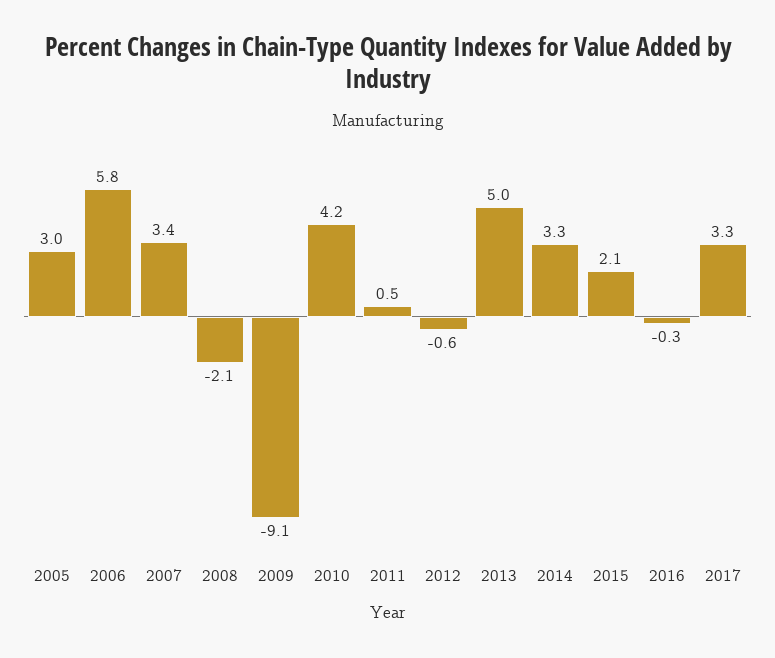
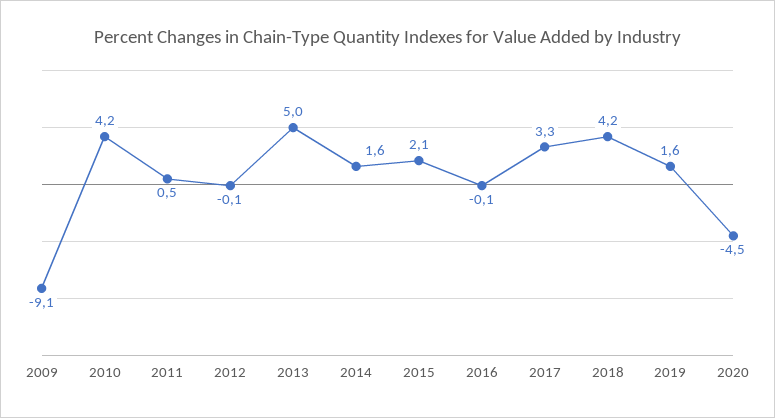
2005: 3 -> none
2006: 5.8 -> none
2007: 3.4 -> none
2008: -2.1 -> none
2012: -0.6 -> -0.1
2014: 3.3 -> 1.6
2016: -0.3 -> -0.1
2018: none -> 4.2
2019: none -> 1.6
2020: none -> -4.5

